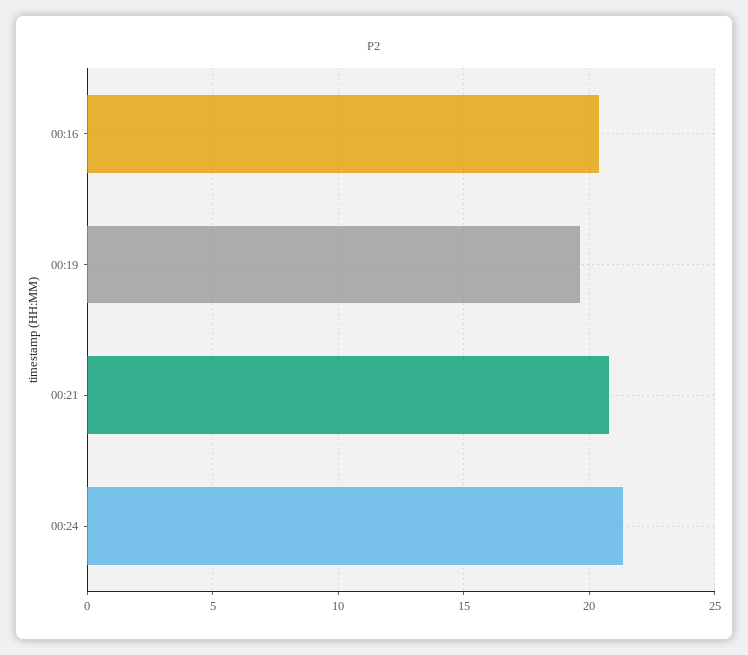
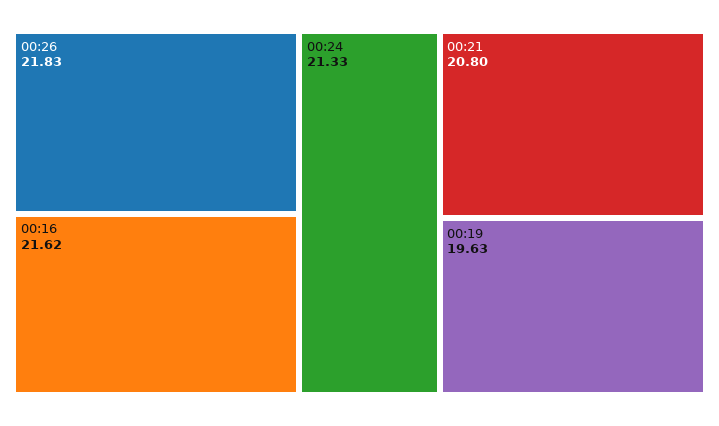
00:16: 20.5 -> 21.62
00:26: none -> 21.83

